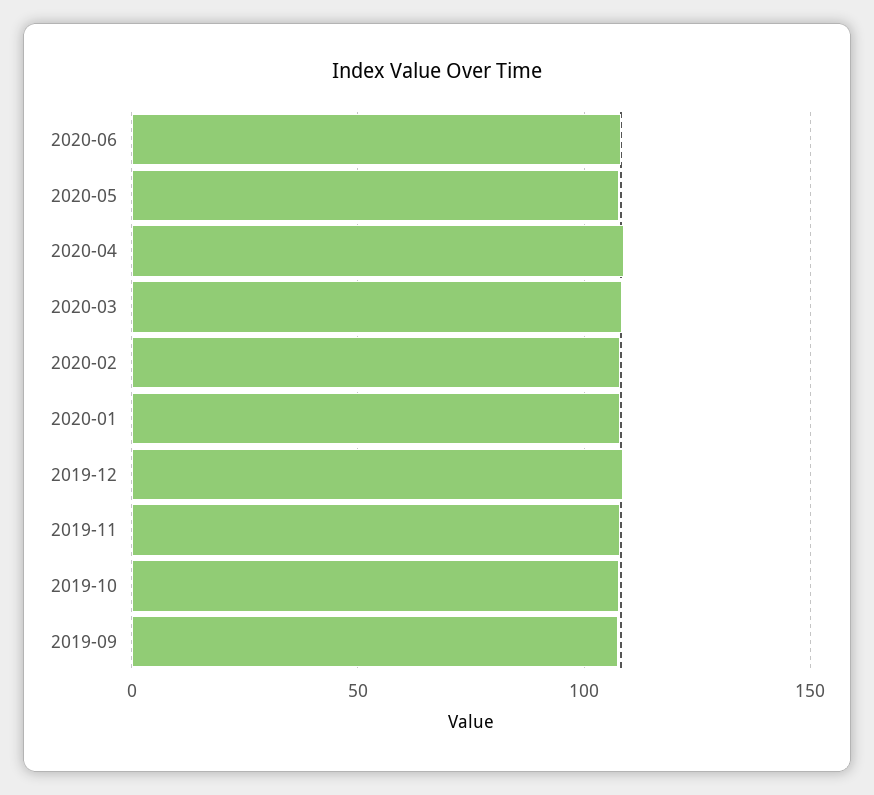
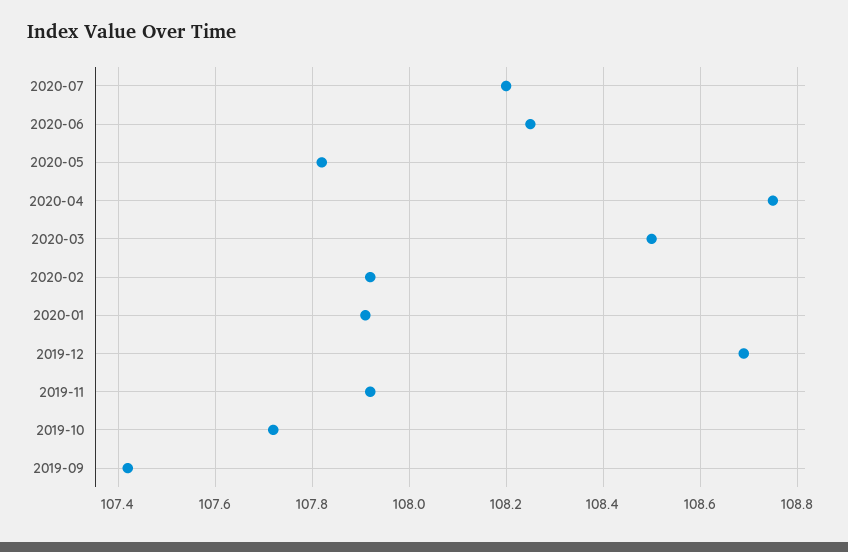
2020-07: none -> 108.2

